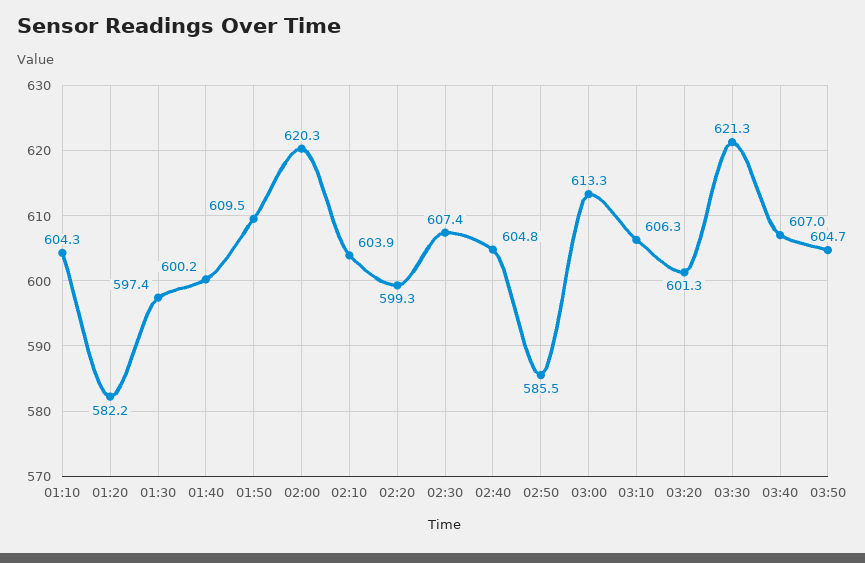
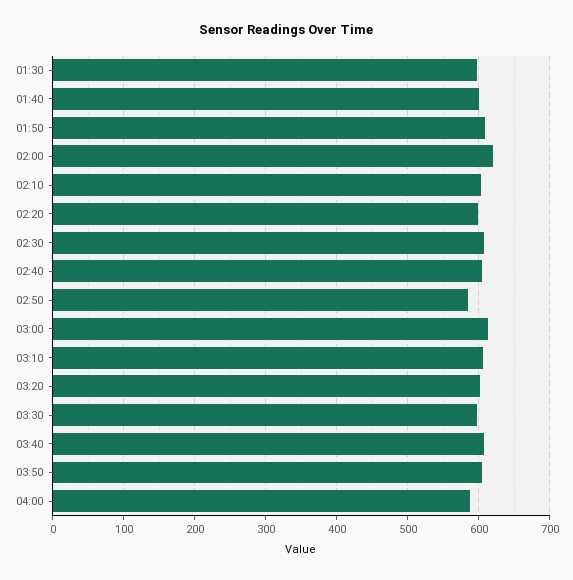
01:10: 604.3 -> none
01:20: 582.2 -> none
03:30: 621.3 -> 600
04:00: none -> 590

